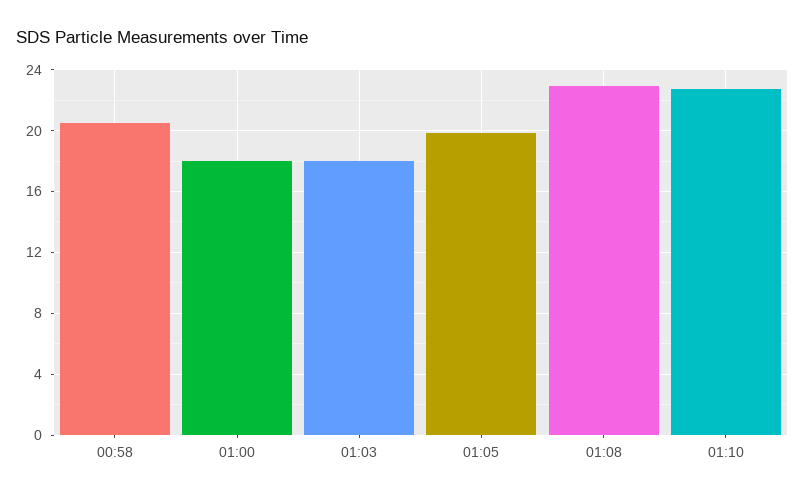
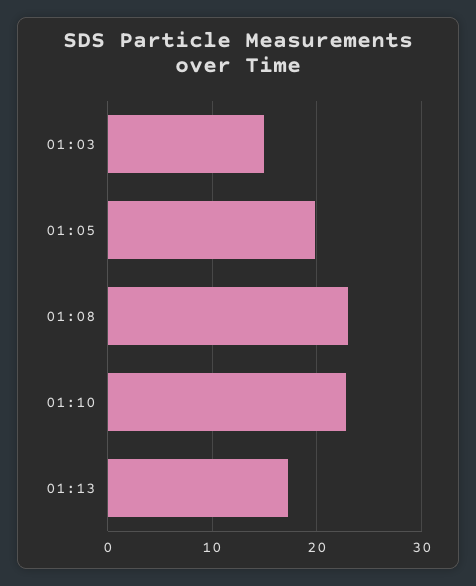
00:58: 20.5 -> none
01:00: 18 -> none
01:03: 18 -> 15
01:13: none -> 17

